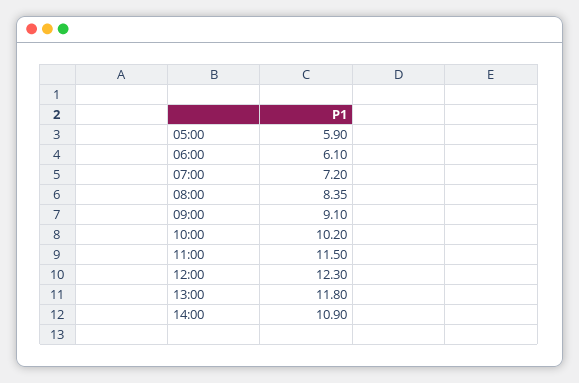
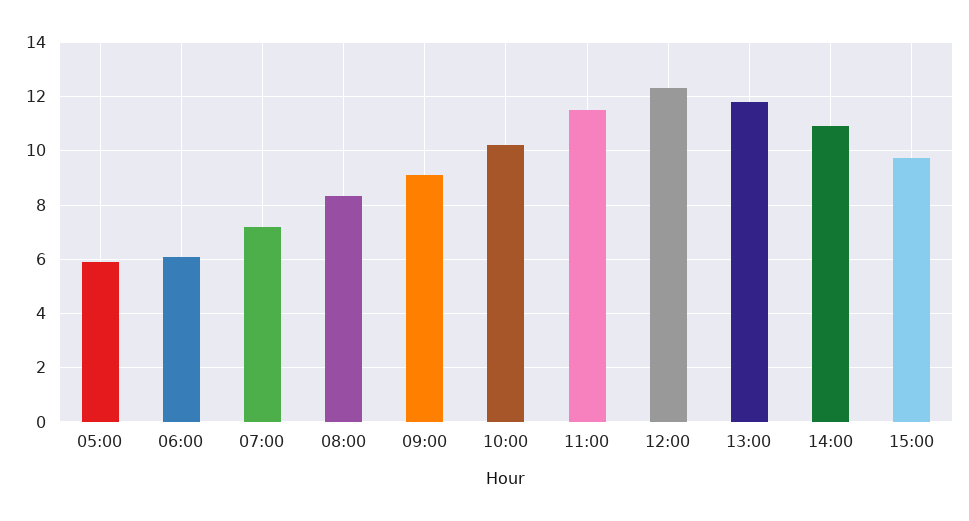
15:00: none -> 9.75

